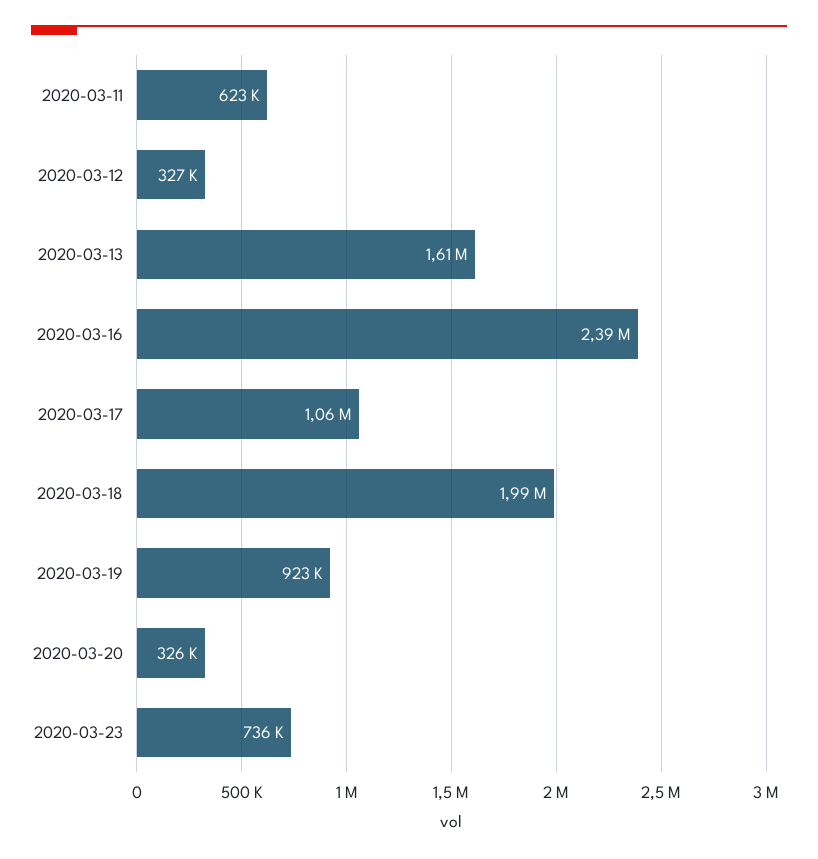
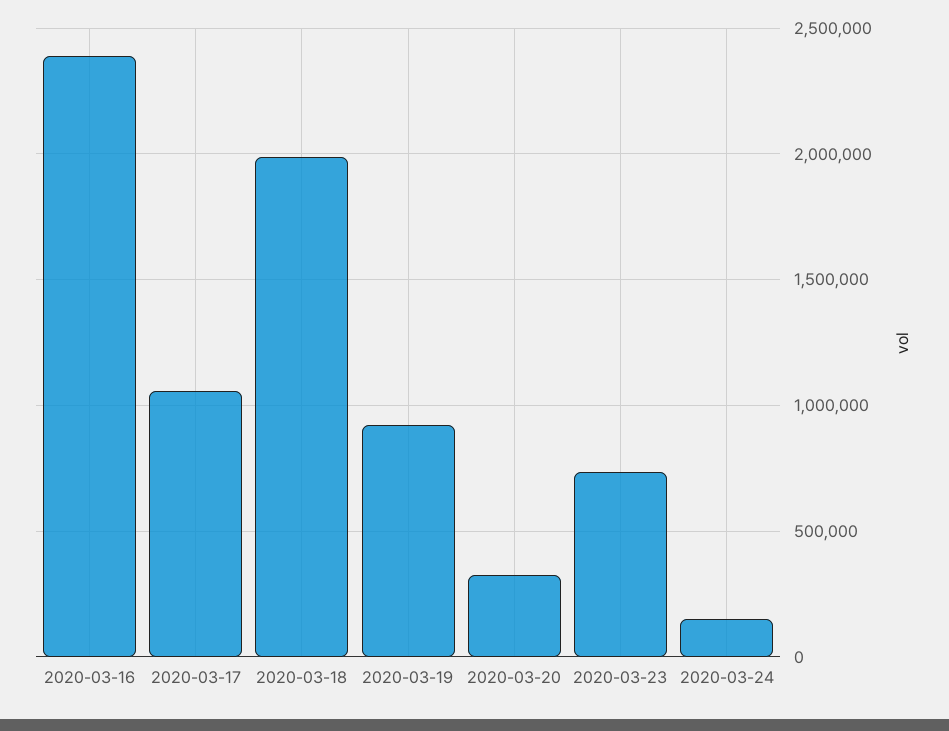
2020-03-11: 623000 -> none
2020-03-12: 327000 -> none
2020-03-13: 1610000 -> none
2020-03-24: none -> 150000

